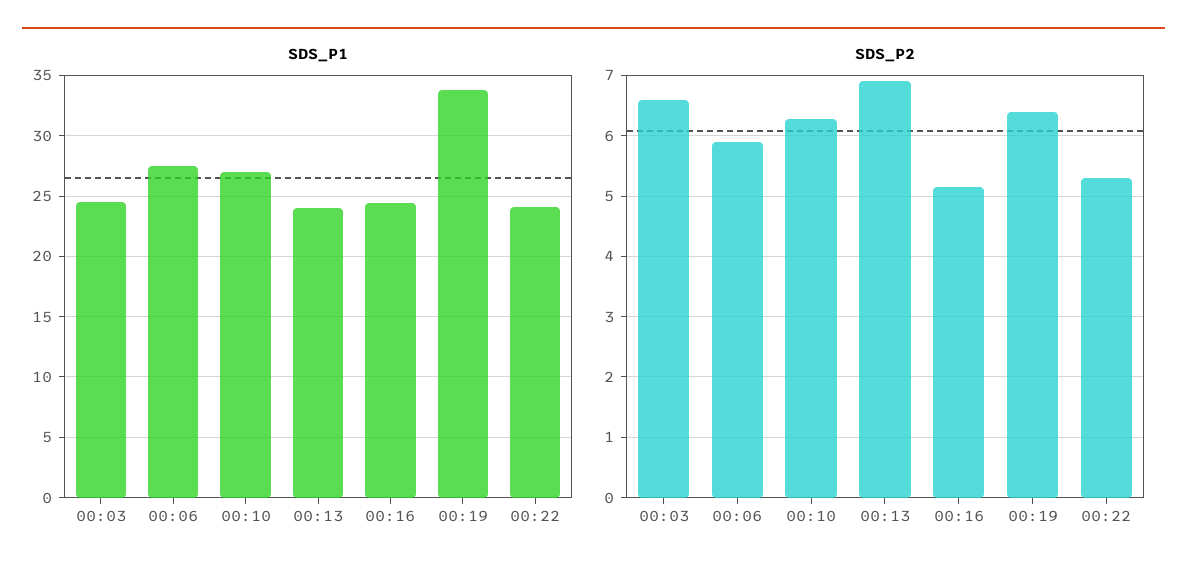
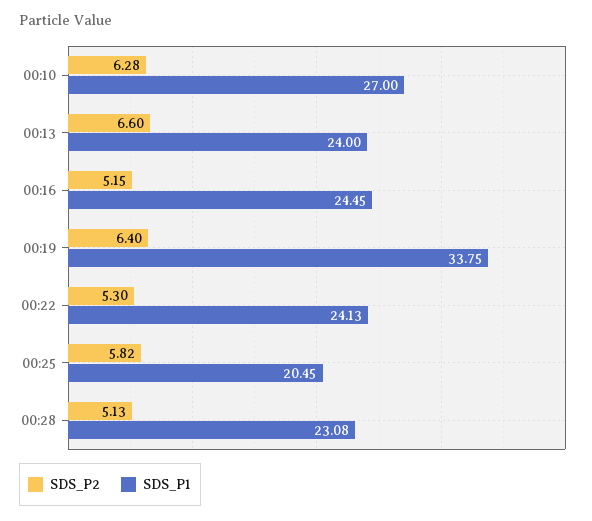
SDS_P1, 00:03: 24.5 -> none
SDS_P1, 00:06: 27.5 -> none
SDS_P2, 00:03: 6.6 -> none
SDS_P2, 00:06: 5.9 -> none
SDS_P2, 00:13: 6.9 -> 6.6
SDS_P2, 00:25: none -> 5.82
SDS_P1, 00:25: none -> 20.45
SDS_P2, 00:28: none -> 5.13
SDS_P1, 00:28: none -> 23.08

